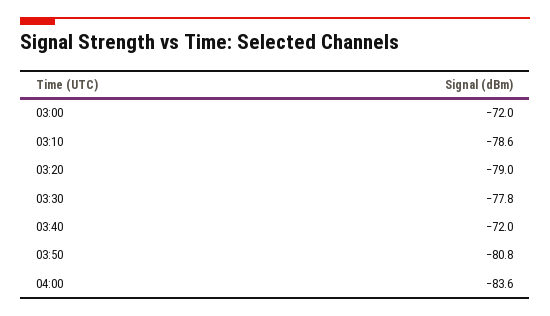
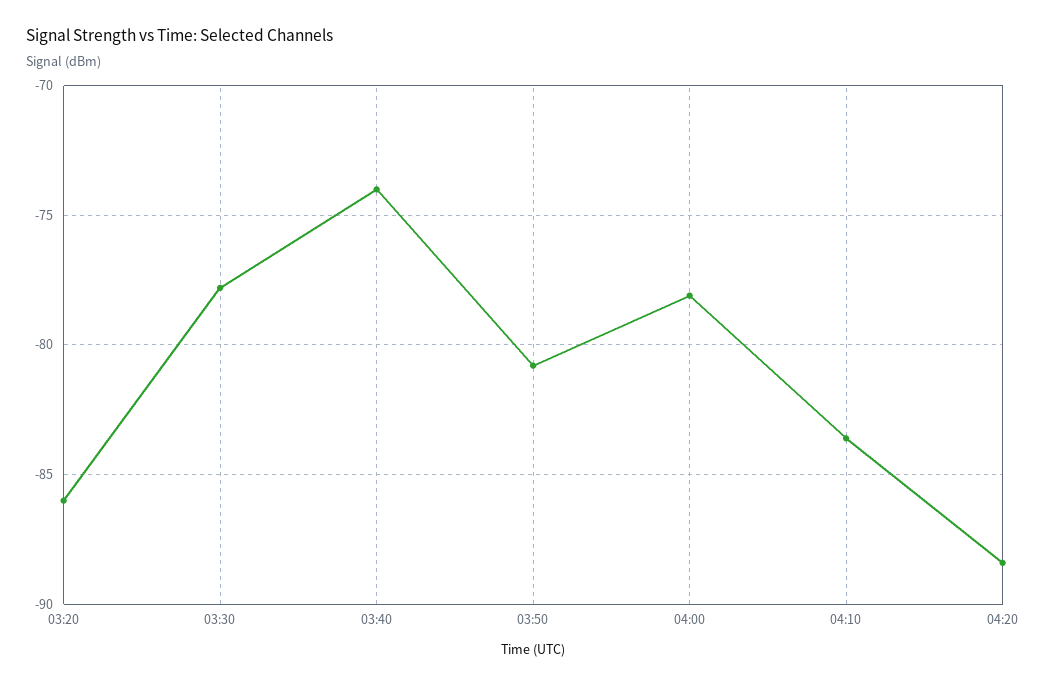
03:00: -72 -> none
03:10: -78.6 -> none
03:20: -79 -> -86
03:40: -72 -> -74
04:00: -83.6 -> -78
04:10: none -> -83.5
04:20: none -> -88.5

